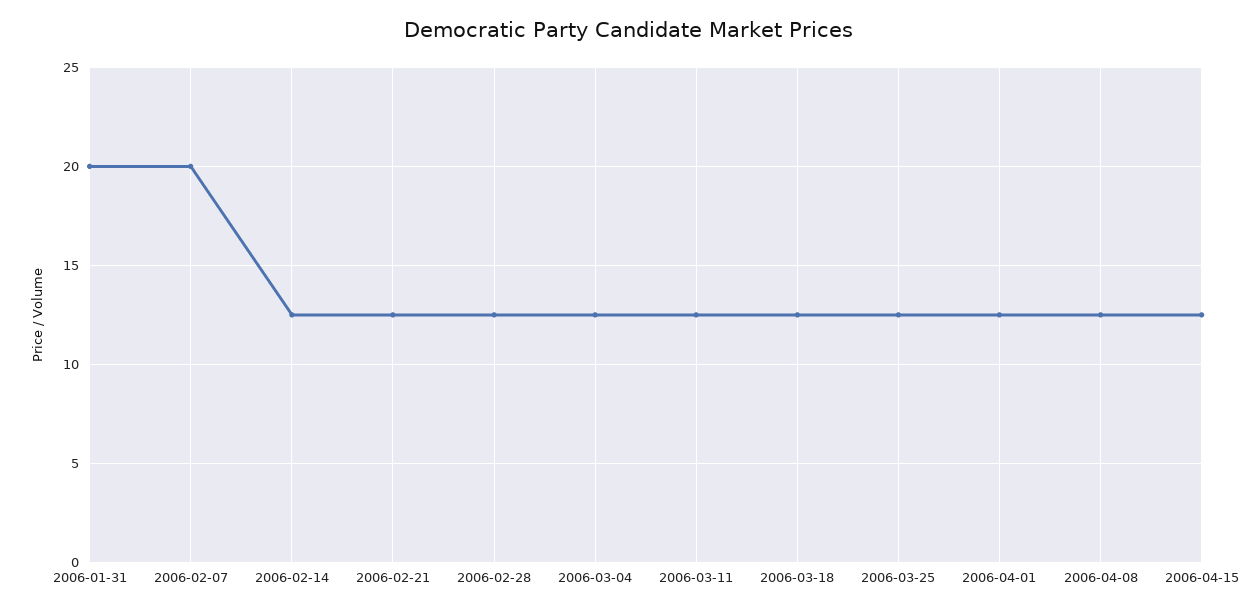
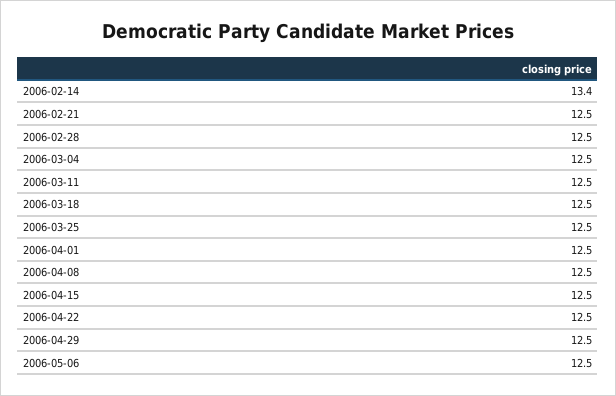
2006-01-31: 20 -> none
2006-02-07: 20 -> none
2006-02-14: 12.5 -> 13.4
2006-04-22: none -> 12.5
2006-04-29: none -> 12.5
2006-05-06: none -> 12.5

